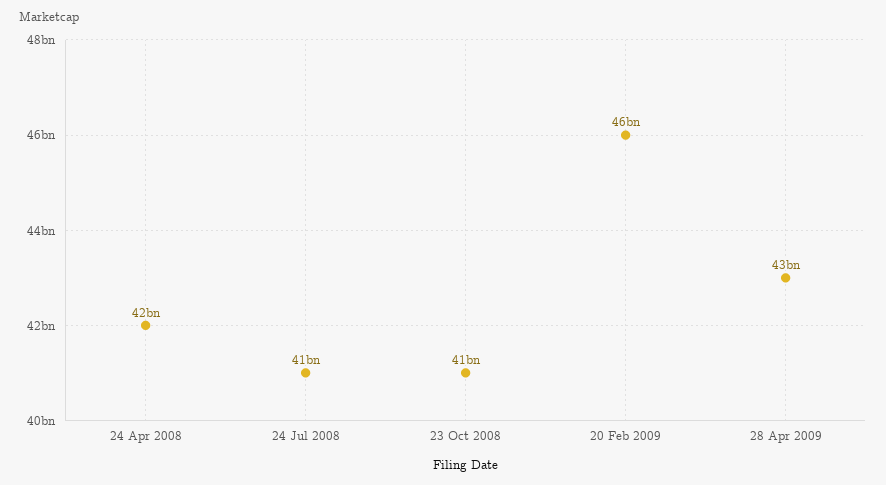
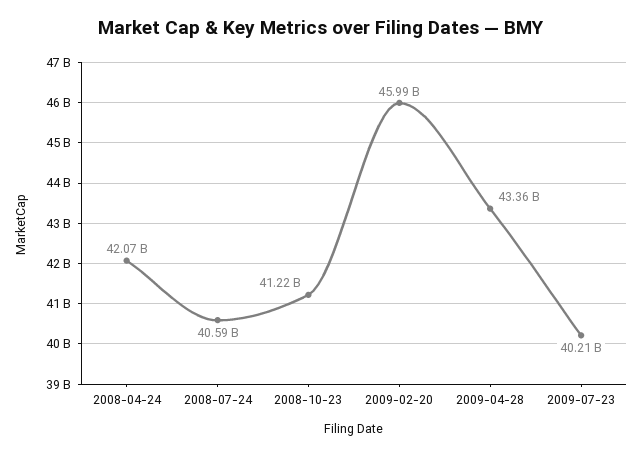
2009-07-23: none -> 40210000000

